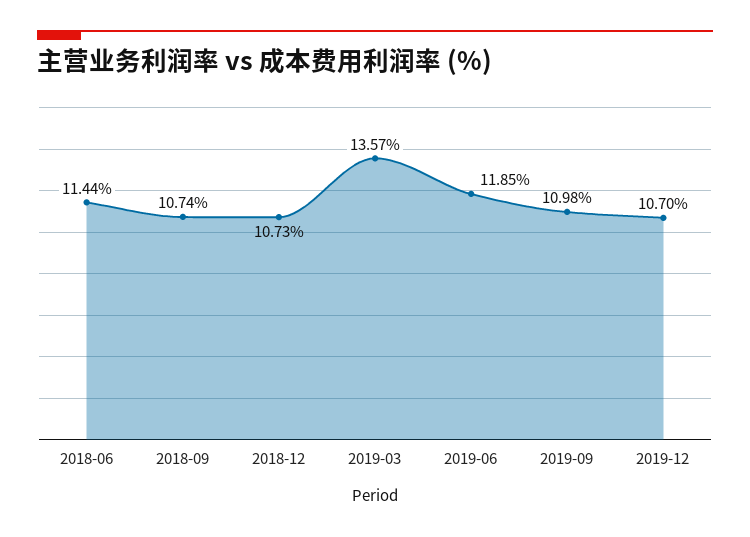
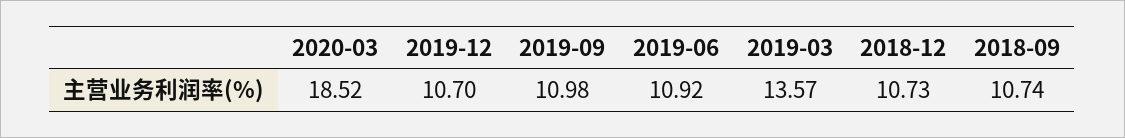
2018-06: 11.44 -> none
2019-06: 11.85 -> 10.92
2020-03: none -> 18.52

